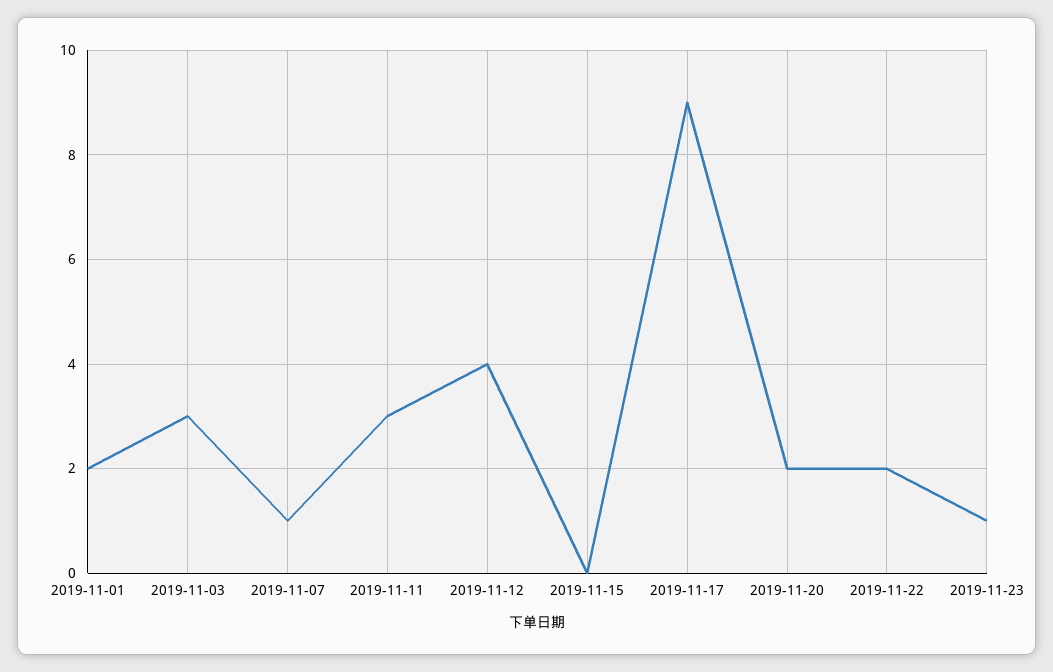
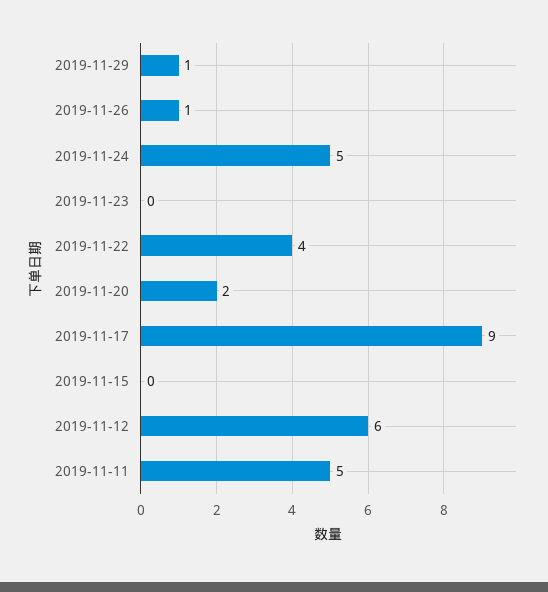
2019-11-01: 2 -> none
2019-11-03: 3 -> none
2019-11-07: 1 -> none
2019-11-11: 3 -> 5
2019-11-12: 4 -> 6
2019-11-22: 2 -> 4
2019-11-23: 1 -> 0
2019-11-29: none -> 1
2019-11-26: none -> 1
2019-11-24: none -> 5

